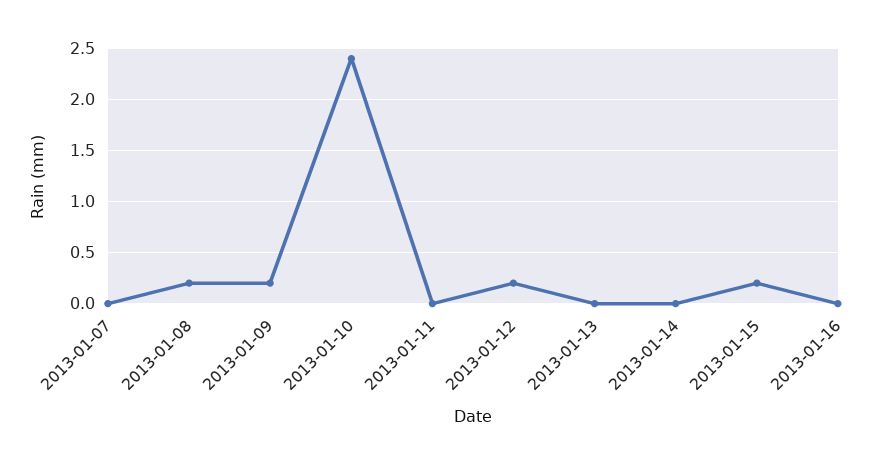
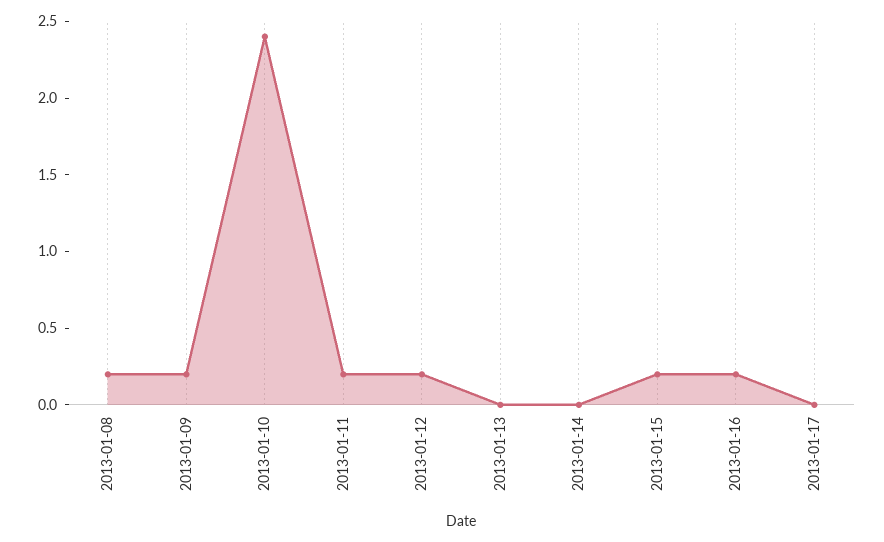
2013-01-07: 0 -> none
2013-01-11: 0 -> 0.2
2013-01-16: 0 -> 0.2
2013-01-17: none -> 0

